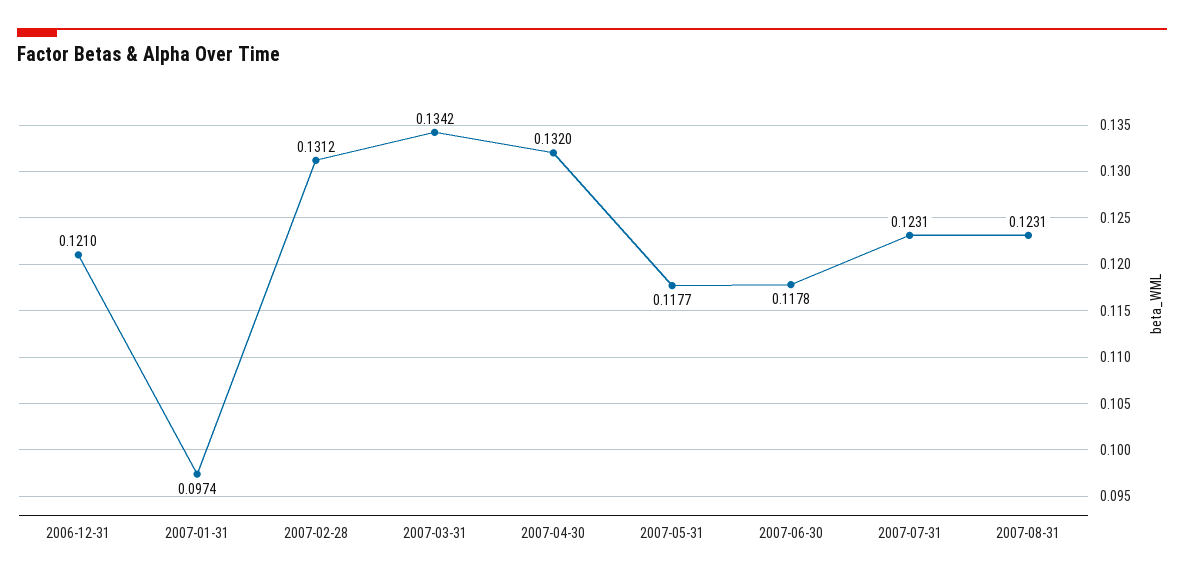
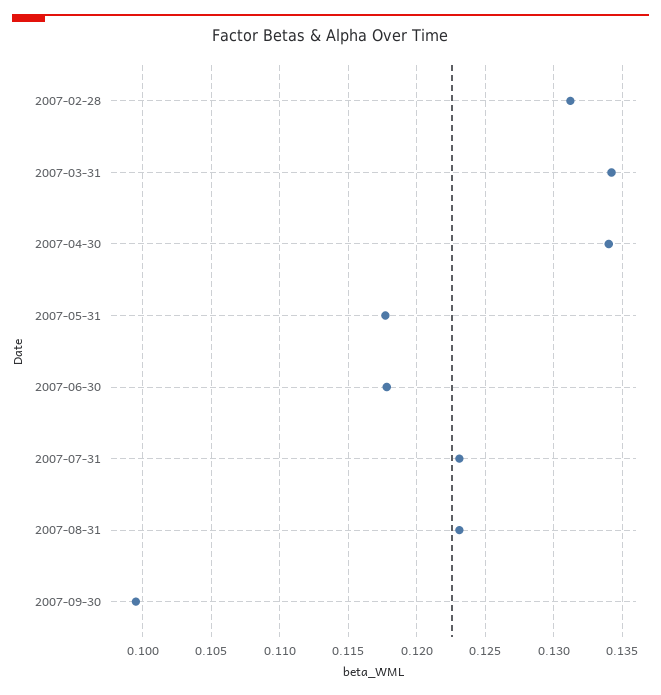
2006-12-31: 0.121 -> none
2007-01-31: 0.0974 -> none
2007-04-30: 0.132 -> 0.134
2007-09-30: none -> 0.0995

